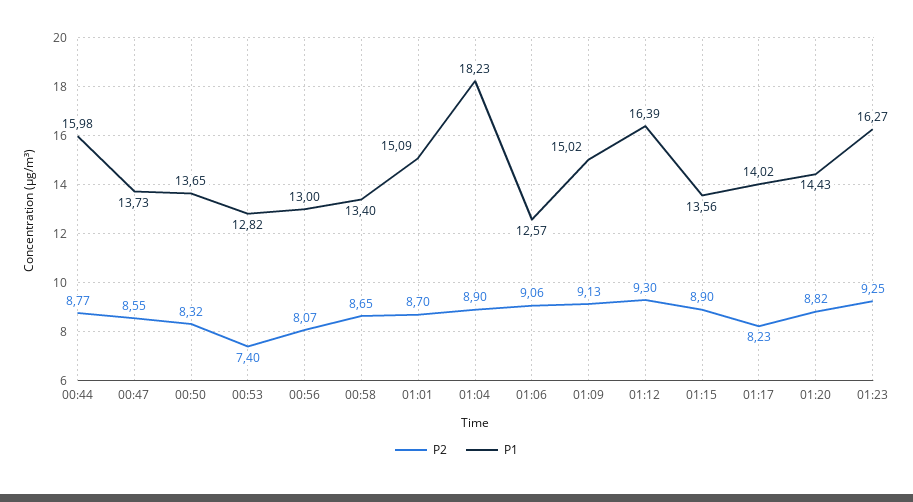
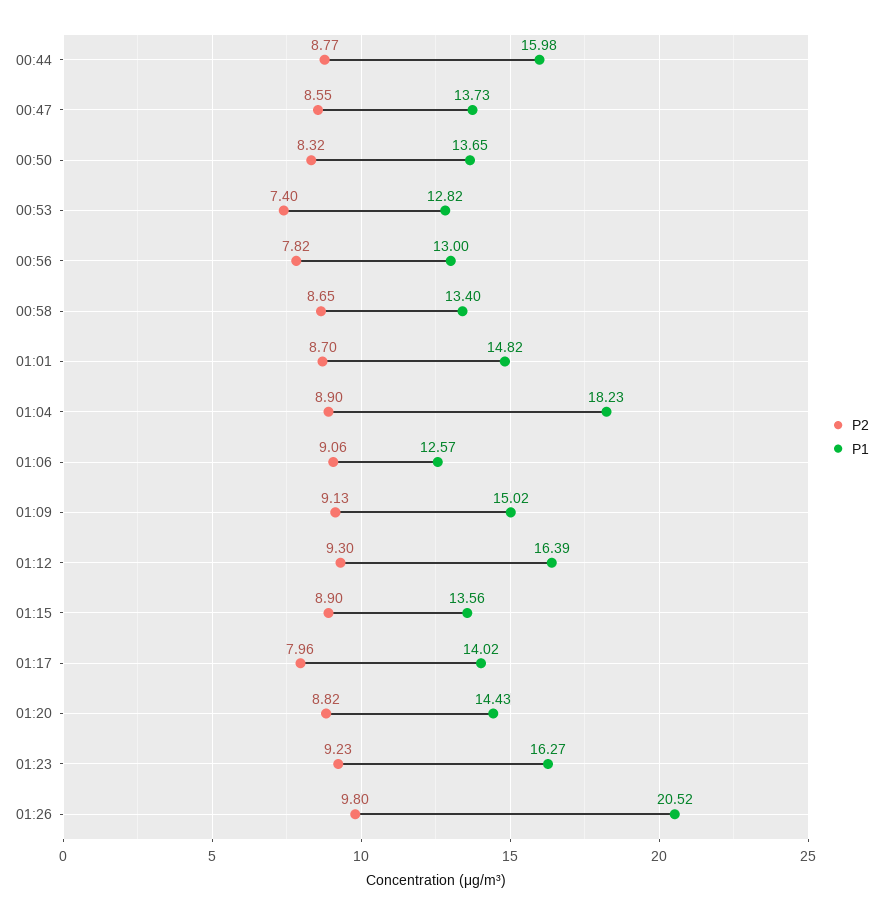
P2, 00:56: 8.07 -> 7.82
P1, 01:01: 15.09 -> 14.82
P2, 01:17: 8.23 -> 7.96
P2, 01:23: 9.25 -> 9.23
P2, 01:26: none -> 9.8
P1, 01:26: none -> 20.52

